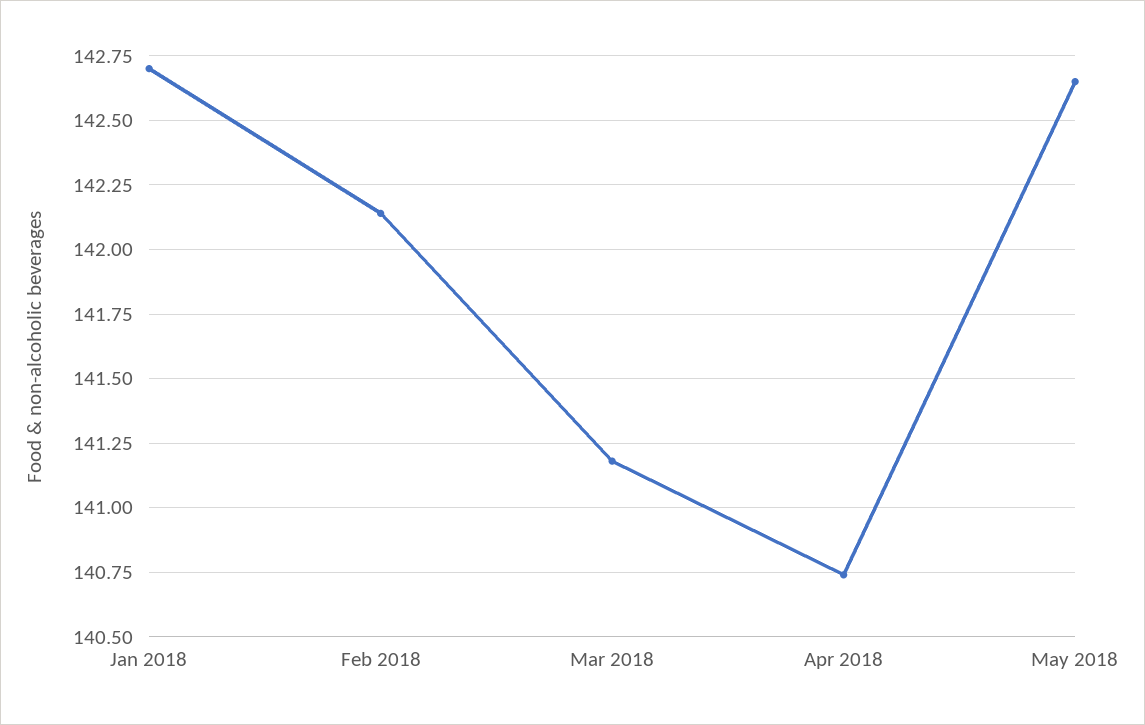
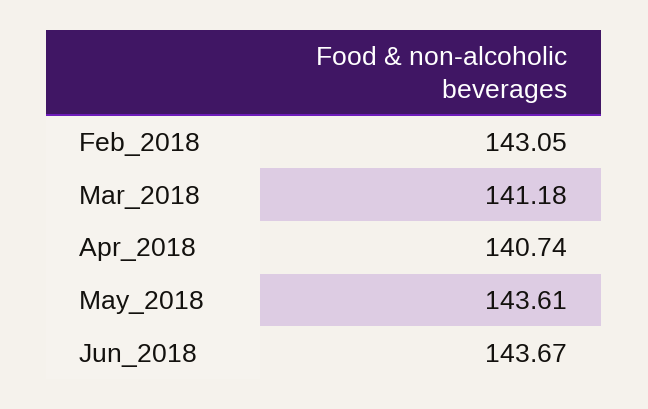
Jan 2018: 142.7 -> none
Feb 2018: 142.15 -> 143.05
May 2018: 142.65 -> 143.61
Jun_2018: none -> 143.67

